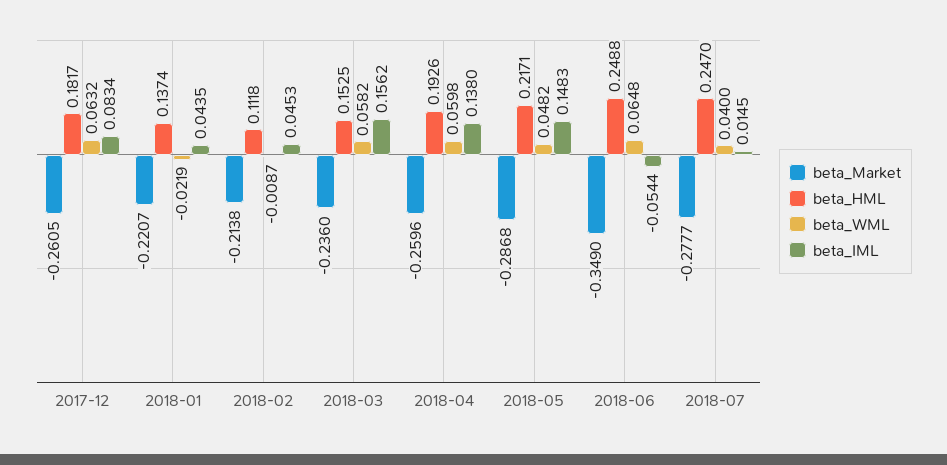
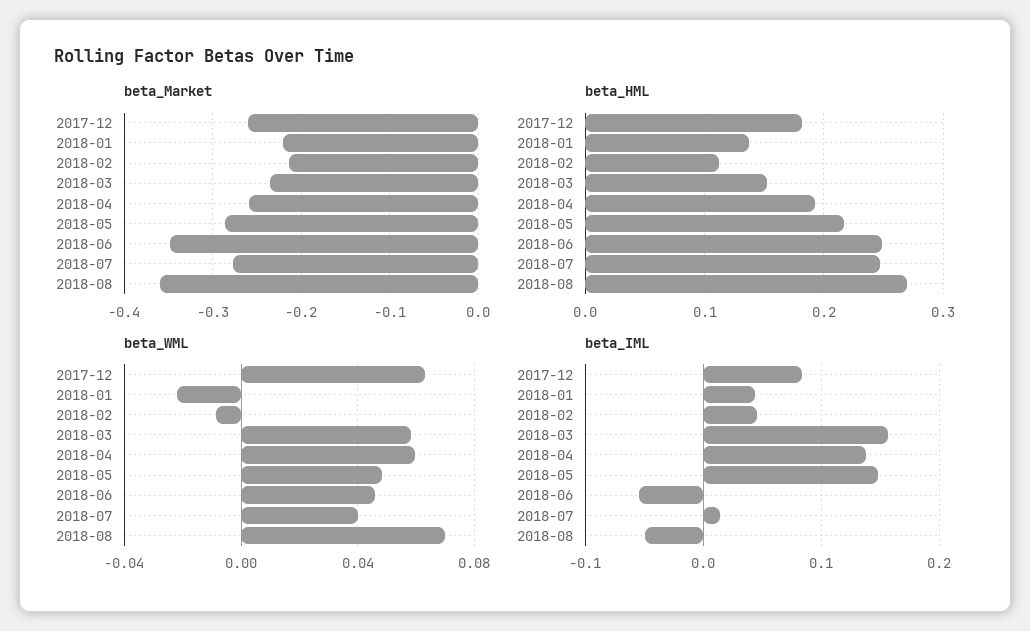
beta_WML, 2018-06: 0.0648 -> 0.045
beta_Market, 2018-08: none -> -0.36
beta_HML, 2018-08: none -> 0.27
beta_WML, 2018-08: none -> 0.07
beta_IML, 2018-08: none -> -0.05

